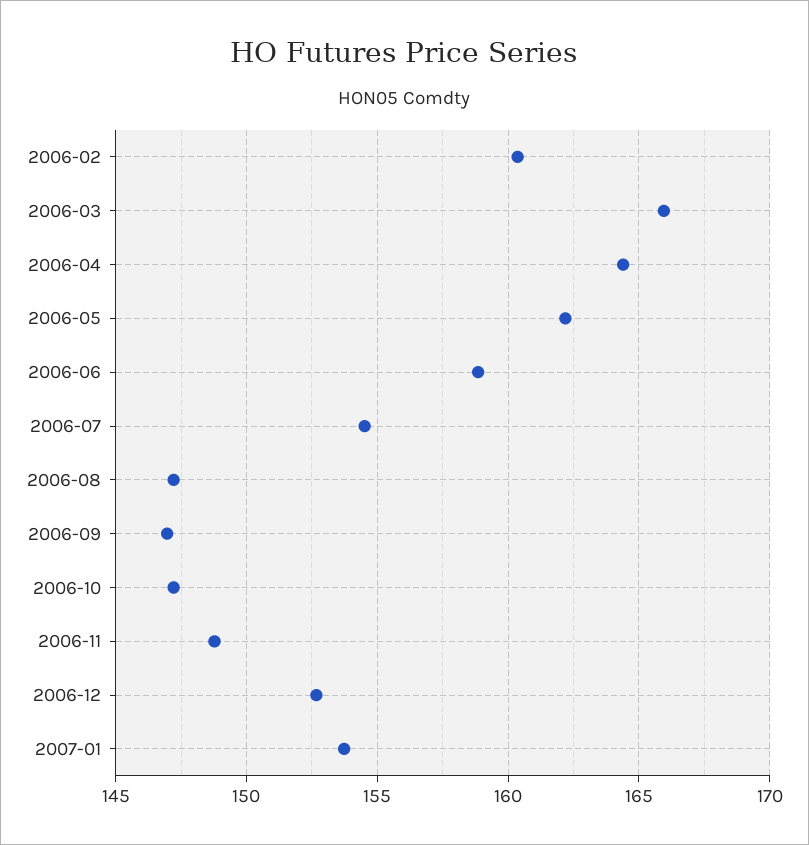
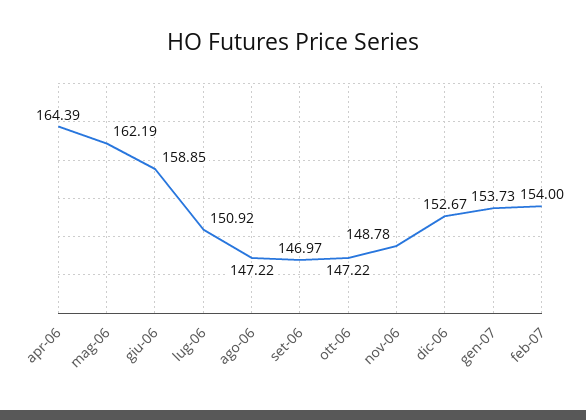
2006-02: 160.5 -> none
2006-03: 166 -> none
2006-07: 154.5 -> 150.92
feb-07: none -> 154

